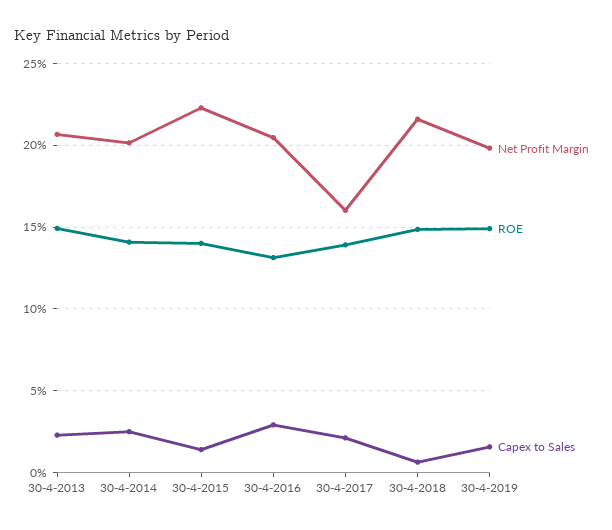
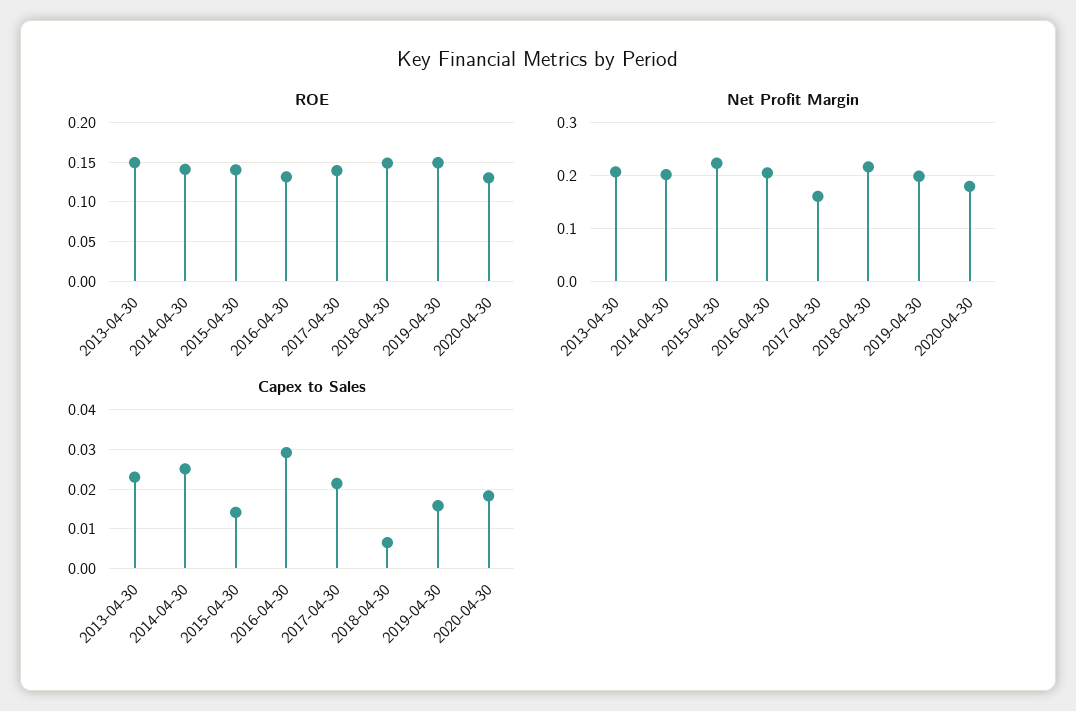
ROE, 2020-04-30: none -> 0.13
Net Profit Margin, 2020-04-30: none -> 0.18
Capex to Sales, 2020-04-30: none -> 0.018

